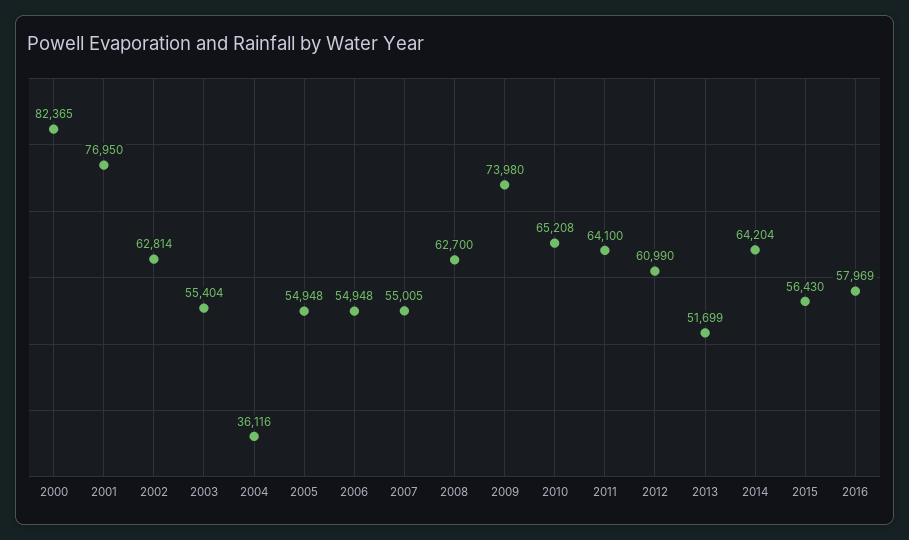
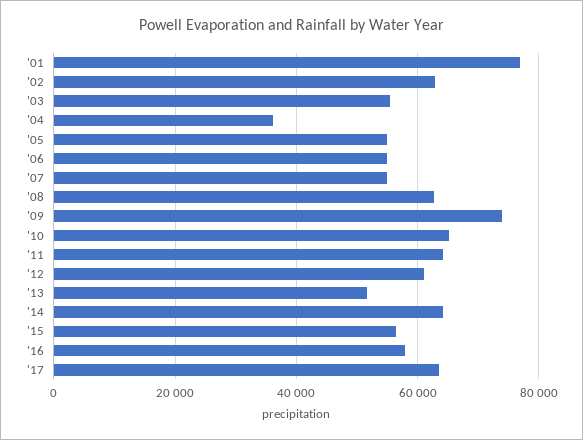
2000: 82365 -> none
'17: none -> 64000

